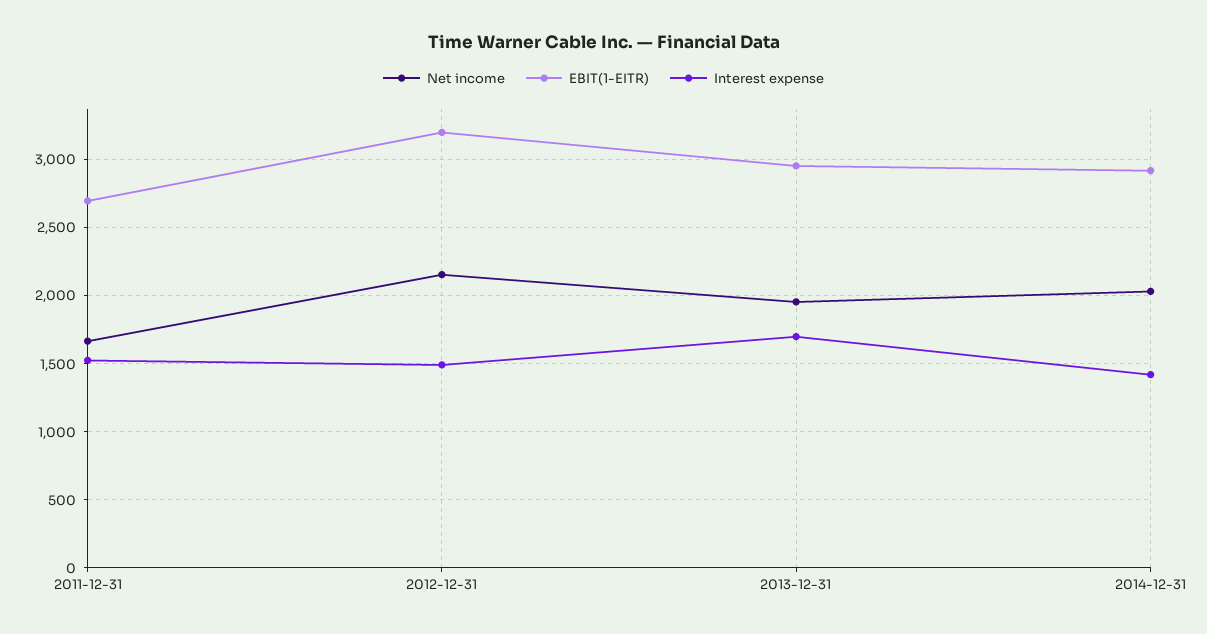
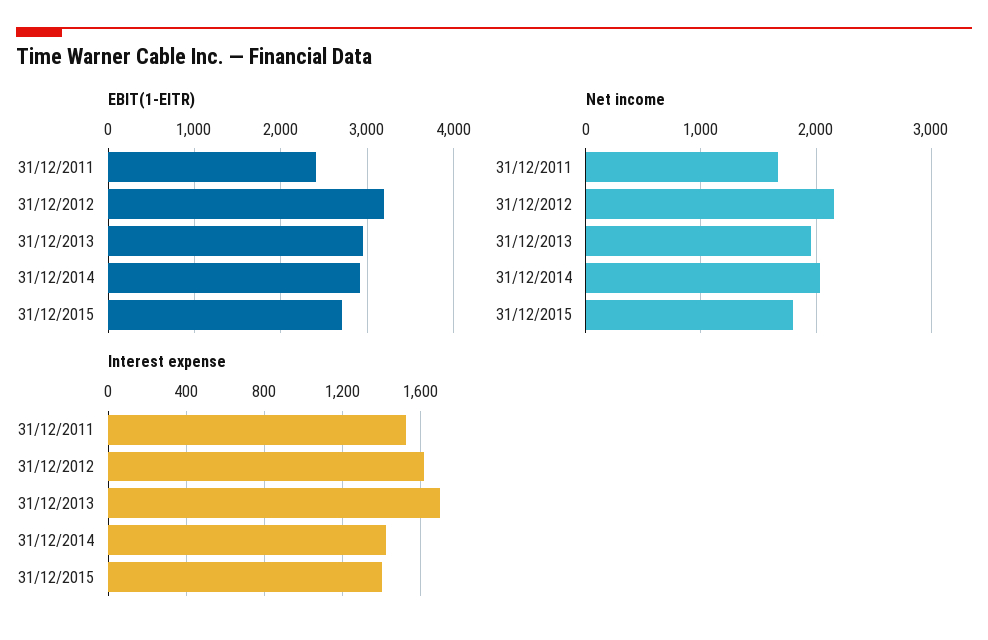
EBIT(1-EITR), 2011-12-31: 2700 -> 2400
Interest expense, 2012-12-31: 1500 -> 1600
EBIT(1-EITR), 31/12/2015: none -> 2700
Net income, 31/12/2015: none -> 1800
Interest expense, 31/12/2015: none -> 1400

